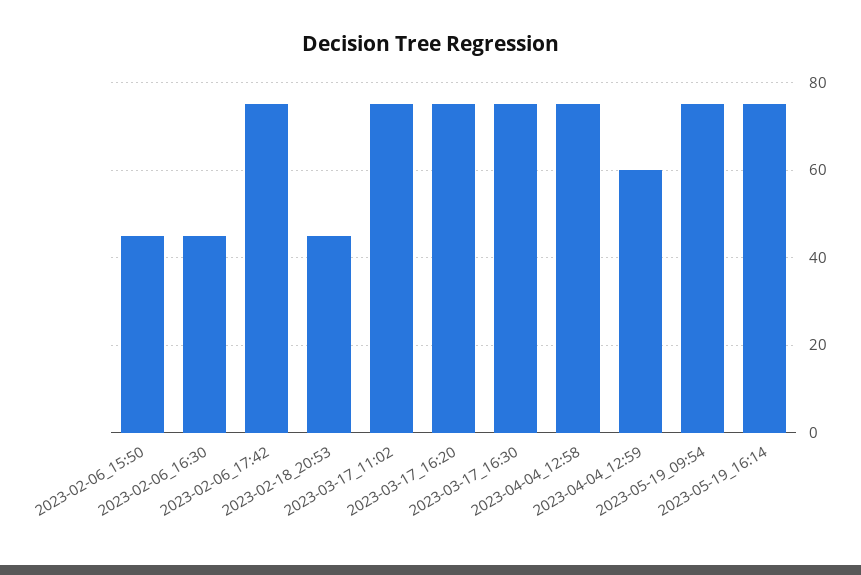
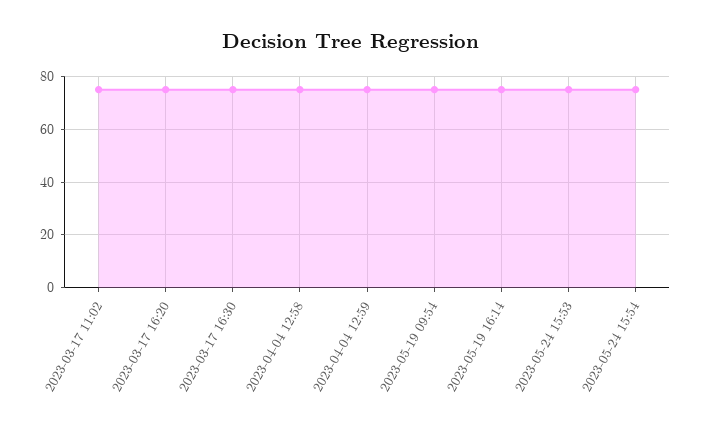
2023-02-06_15:50: 45 -> none
2023-02-06_16:30: 45 -> none
2023-02-06_17:42: 75 -> none
2023-02-18_20:53: 45 -> none
2023-04-04_12:59: 60 -> 75
2023-05-24 15:53: none -> 75
2023-05-24 15:54: none -> 75

